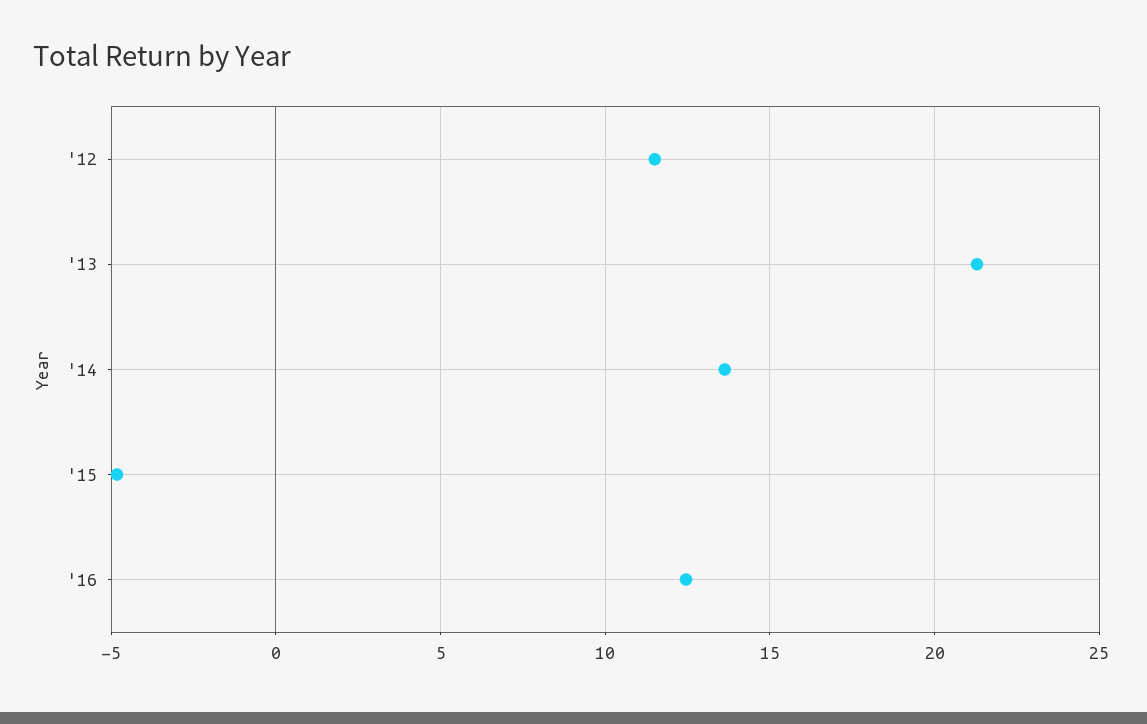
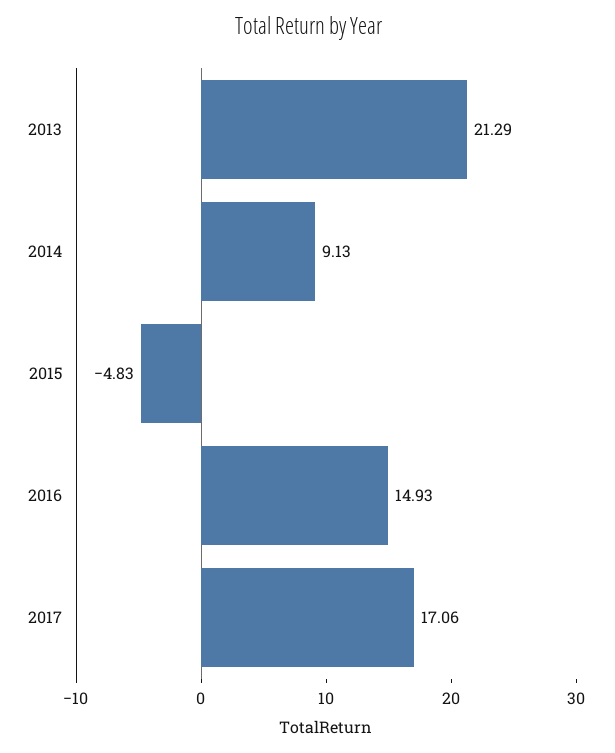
'12: 11.5 -> none
'14: 13.5 -> 9.13
'16: 12.5 -> 14.93
2017: none -> 17.06

